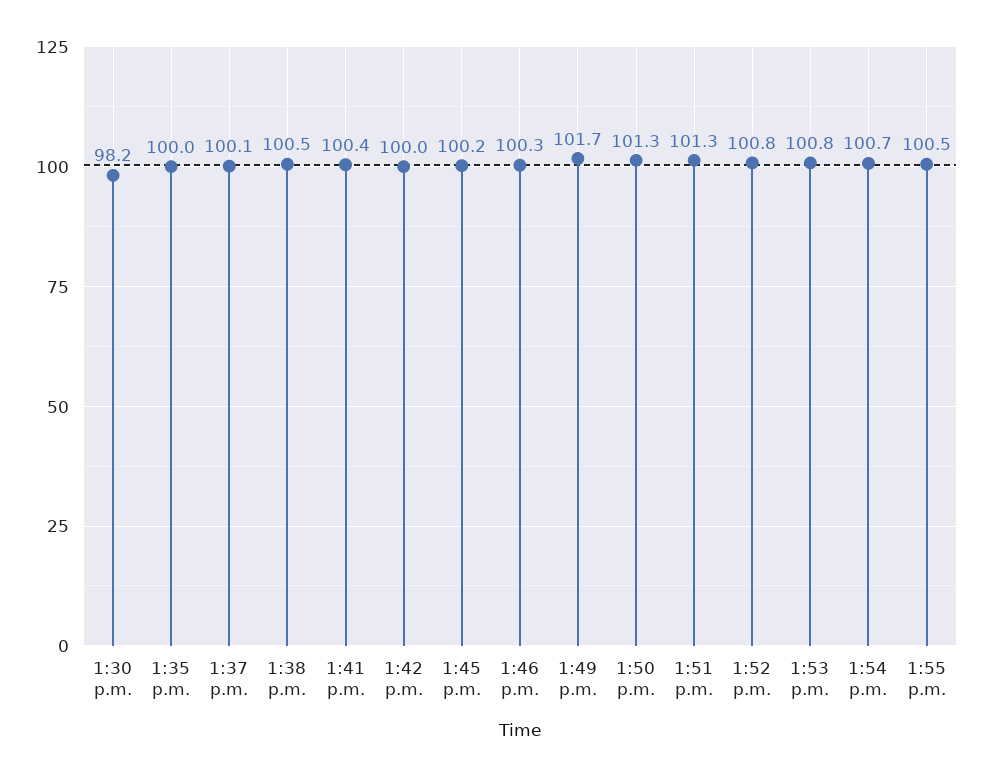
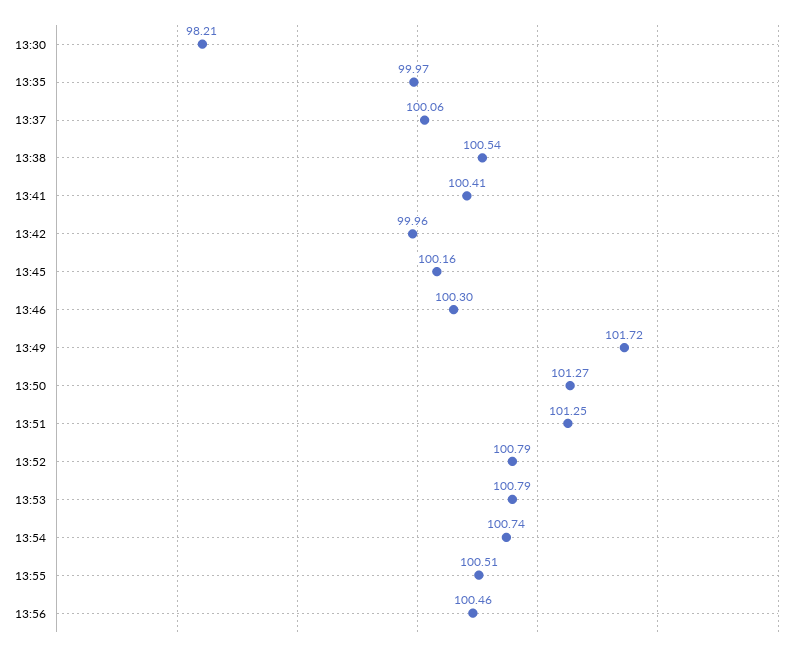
13:56: none -> 100.46

